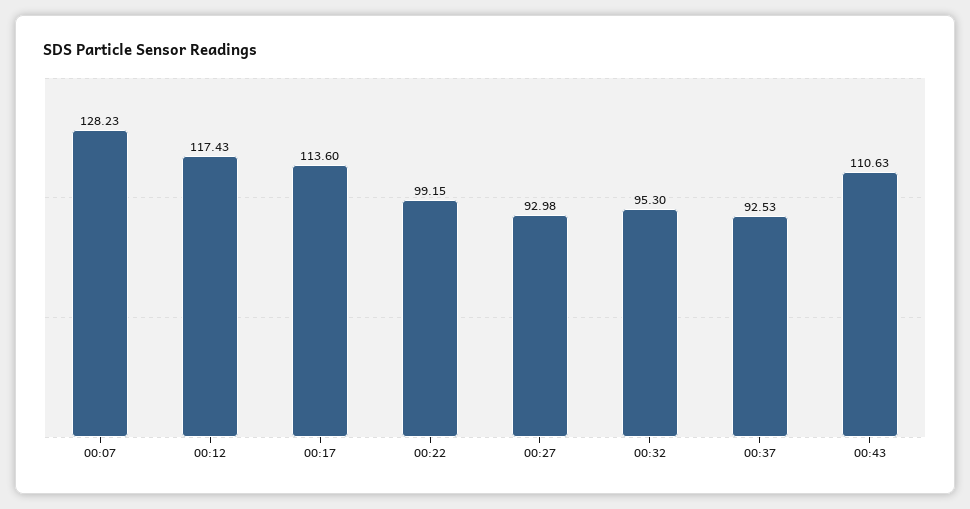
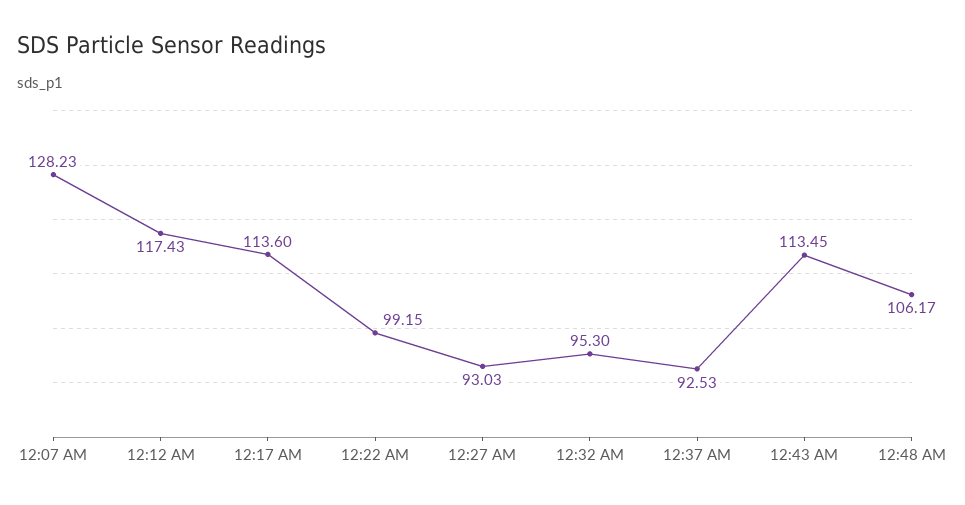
00:27: 92.98 -> 93.03
00:43: 110.63 -> 113.45
12:48 AM: none -> 106.17

